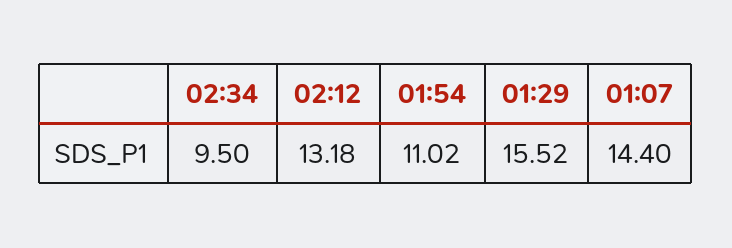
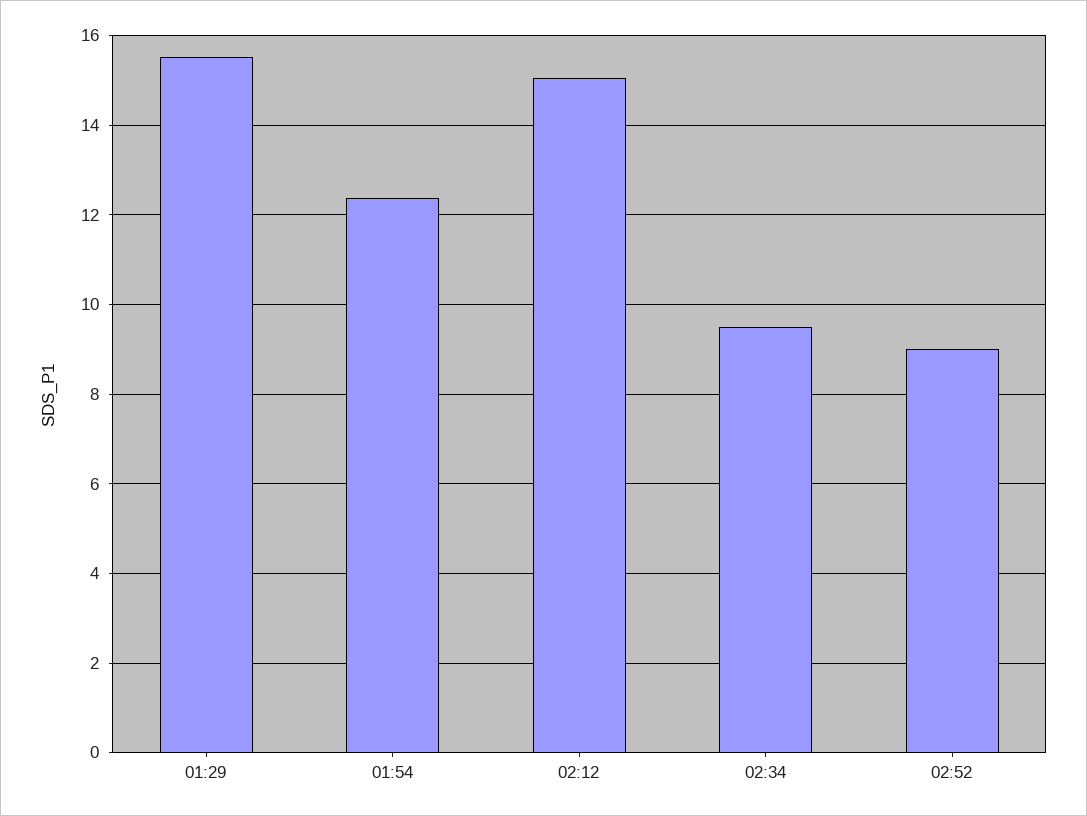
02:12: 13.18 -> 15
01:54: 11.02 -> 12.4
01:07: 14.4 -> none
02:52: none -> 9

